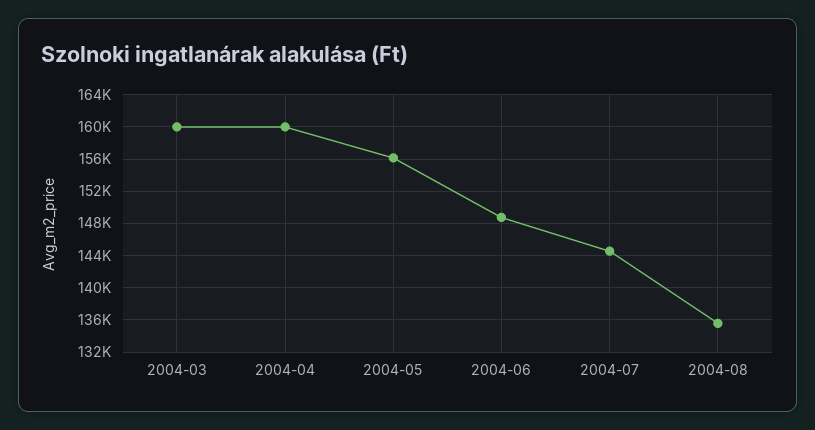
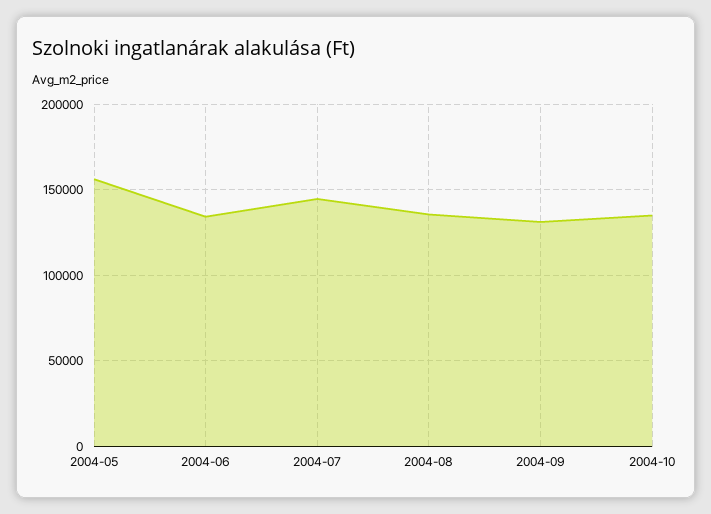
2004-03: 160000 -> none
2004-04: 160000 -> none
2004-06: 149000 -> 135000
2004-09: none -> 130000
2004-10: none -> 135000

